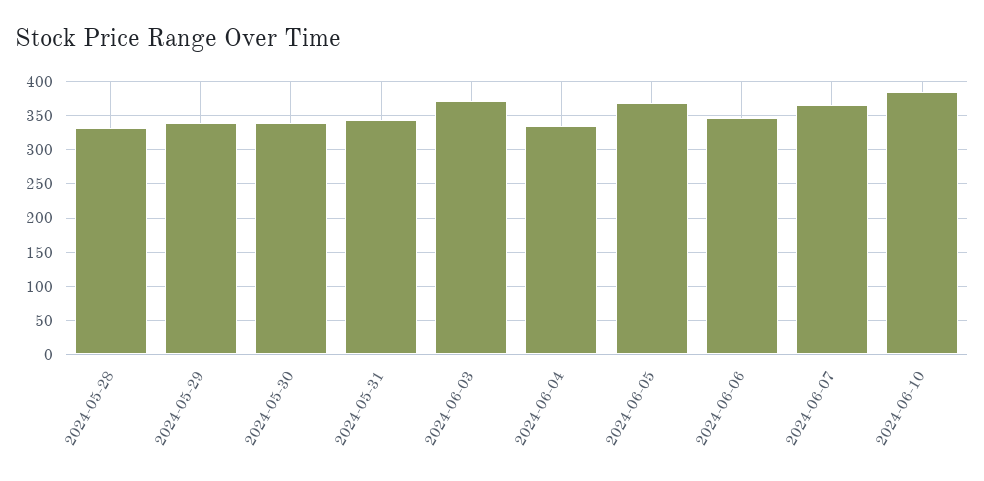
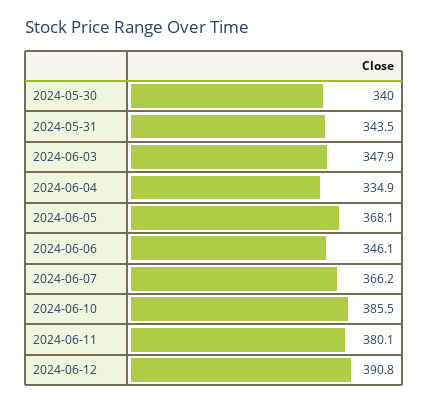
2024-05-28: 330 -> none
2024-05-29: 340 -> none
2024-06-03: 370 -> 347.9
2024-06-11: none -> 380.1
2024-06-12: none -> 390.8

